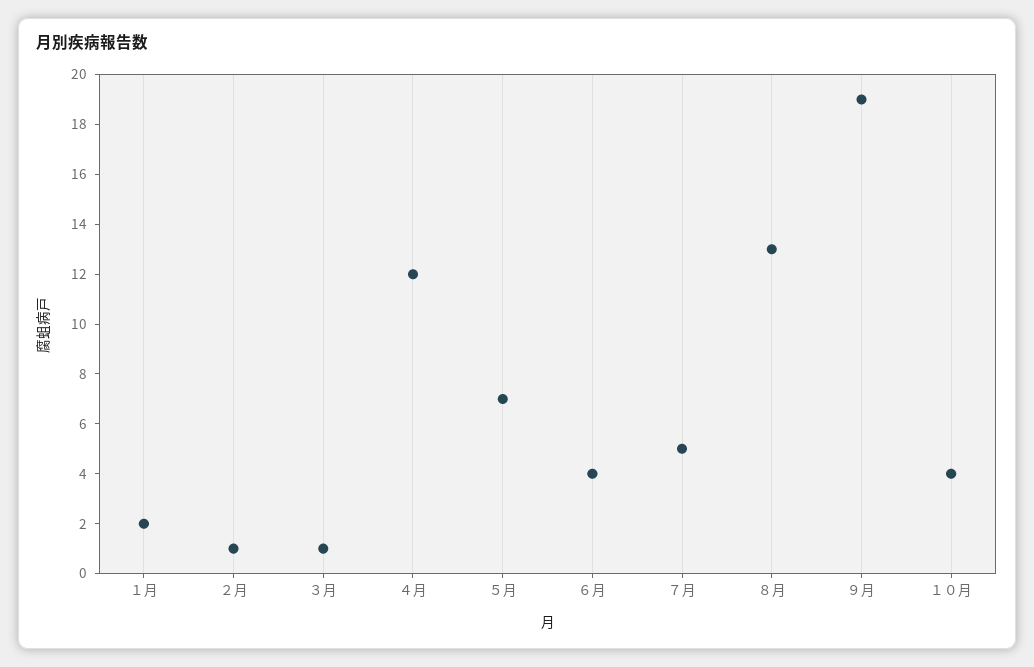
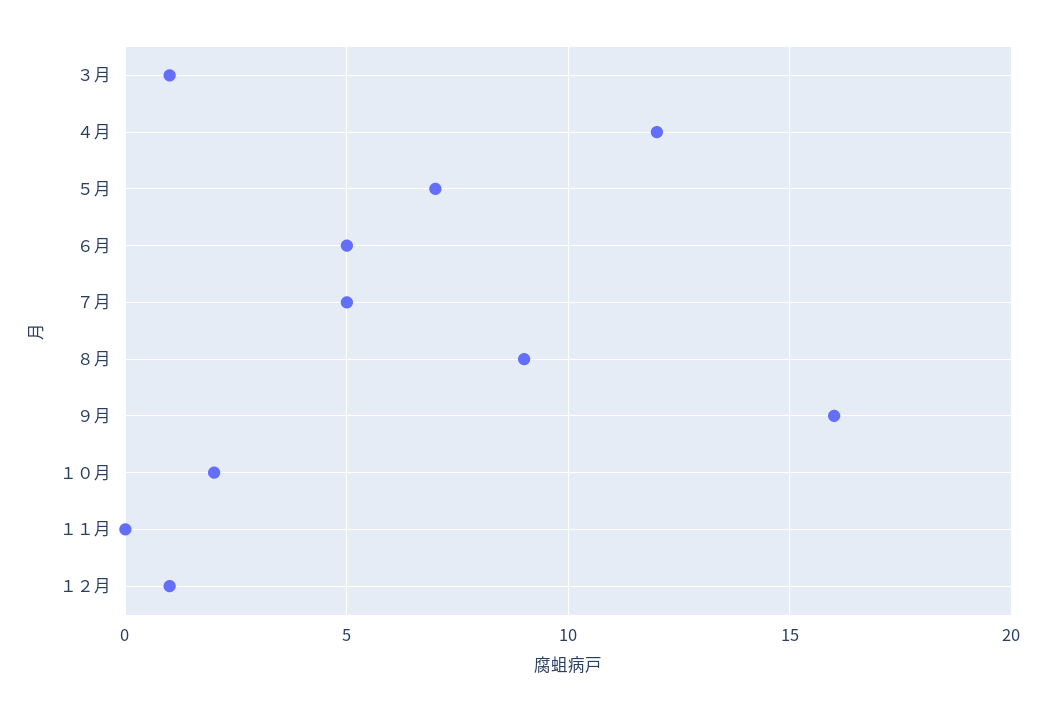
１月: 2 -> none
２月: 1 -> none
６月: 4 -> 5
８月: 13 -> 9
９月: 19 -> 16
１０月: 4 -> 2
１１月: none -> 0
１２月: none -> 1

